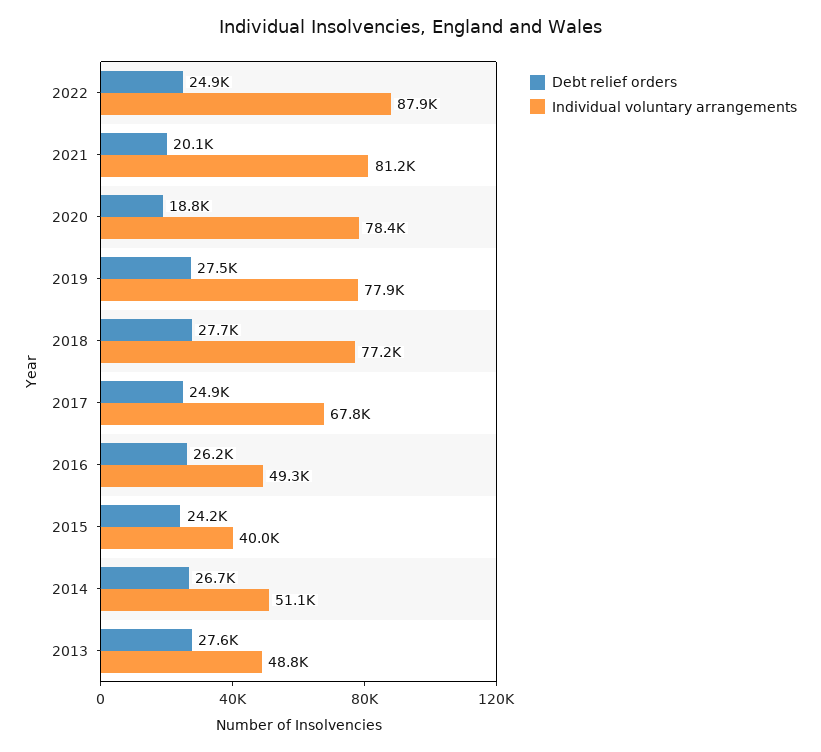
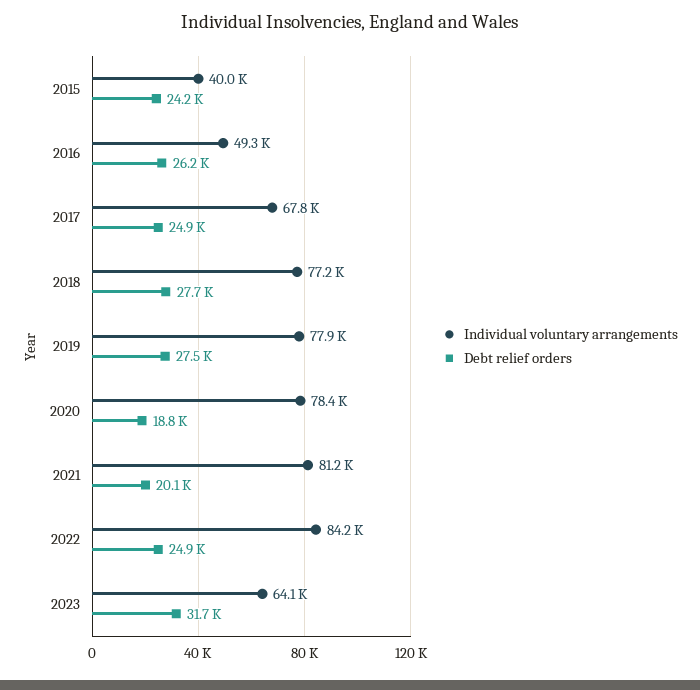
Individual voluntary arrangements, 2022: 87900 -> 84200
Debt relief orders, 2014: 26700 -> none
Individual voluntary arrangements, 2014: 51100 -> none
Debt relief orders, 2013: 27600 -> none
Individual voluntary arrangements, 2013: 48800 -> none
Individual voluntary arrangements, 2023: none -> 64100
Debt relief orders, 2023: none -> 31700

